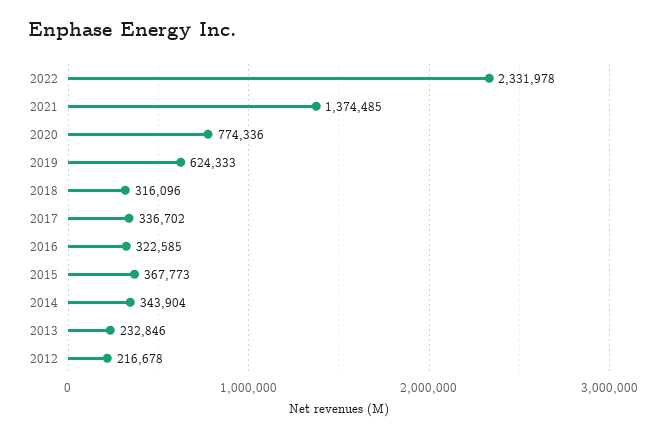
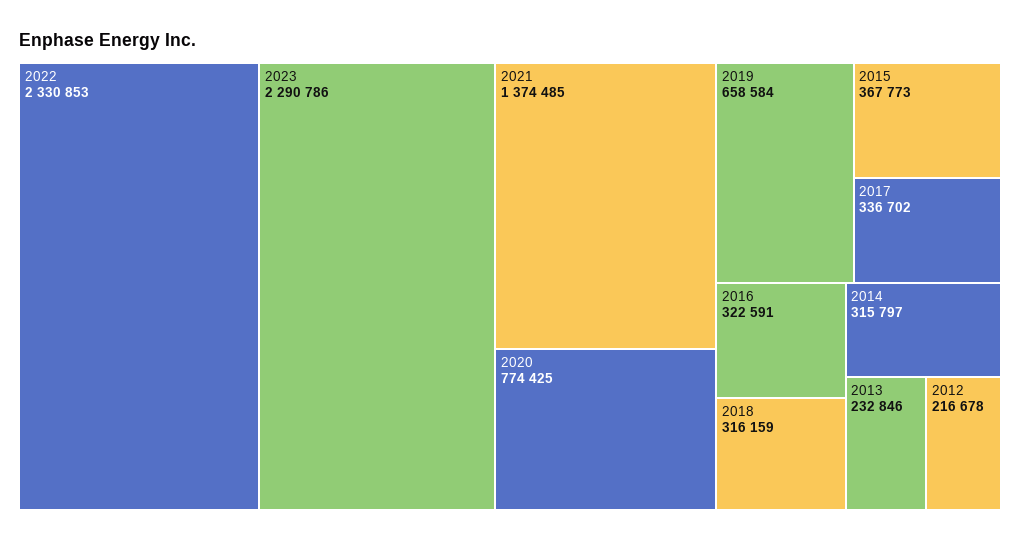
2022: 2331978 -> 2330853
2020: 774336 -> 774425
2019: 624333 -> 658584
2018: 316096 -> 316159
2016: 322585 -> 322591
2014: 343904 -> 315797
2023: none -> 2290786

